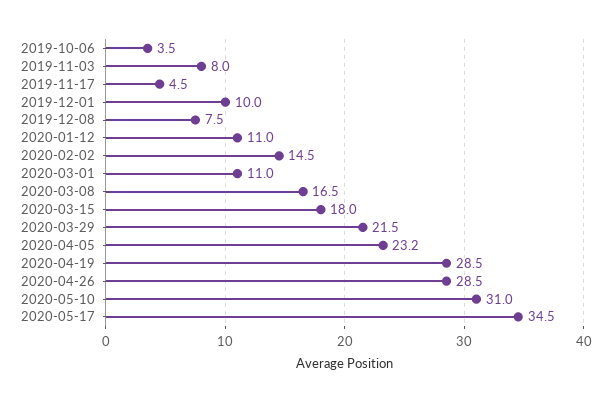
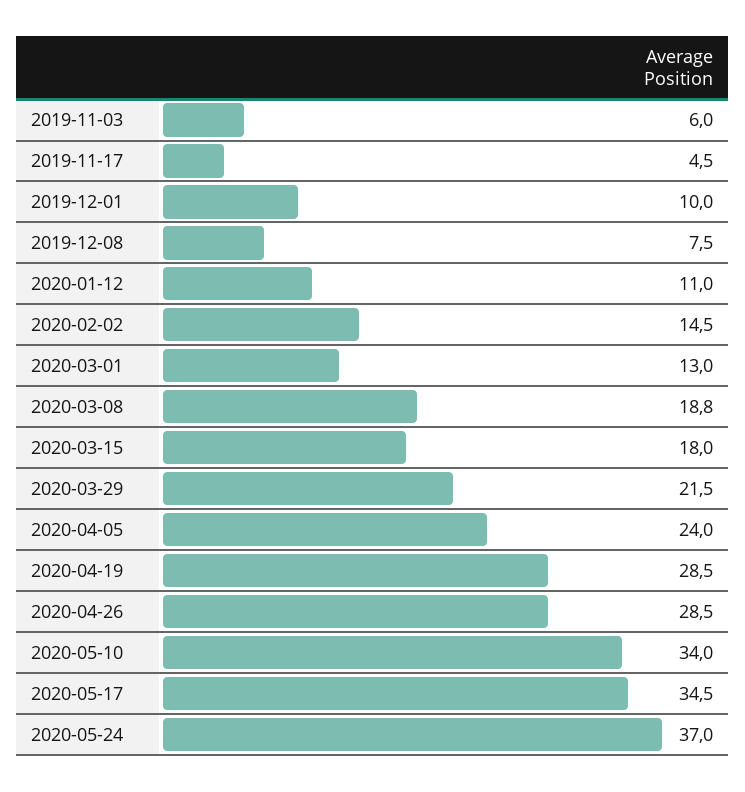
2019-10-06: 3.5 -> none
2019-11-03: 8 -> 6
2020-03-01: 11 -> 13
2020-03-08: 16.5 -> 18.8
2020-04-05: 23.2 -> 24
2020-05-10: 31 -> 34
2020-05-24: none -> 37

